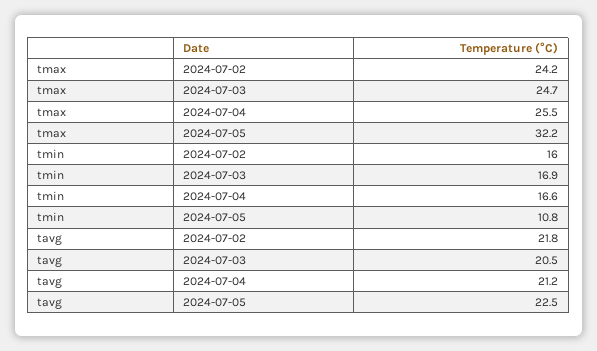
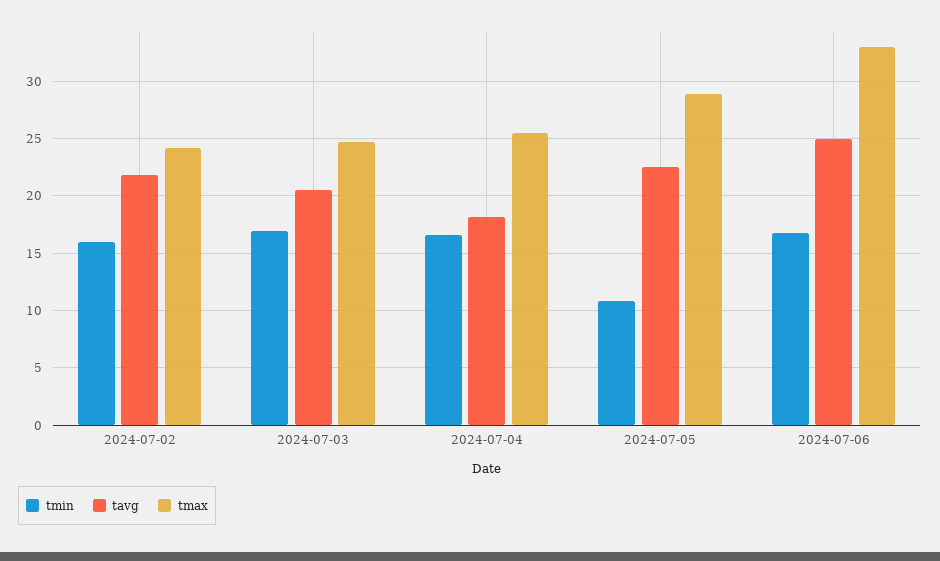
tmax, 2024-07-05: 32.2 -> 29
tavg, 2024-07-04: 21.2 -> 18
tmin, 2024-07-06: none -> 17
tavg, 2024-07-06: none -> 25
tmax, 2024-07-06: none -> 33

